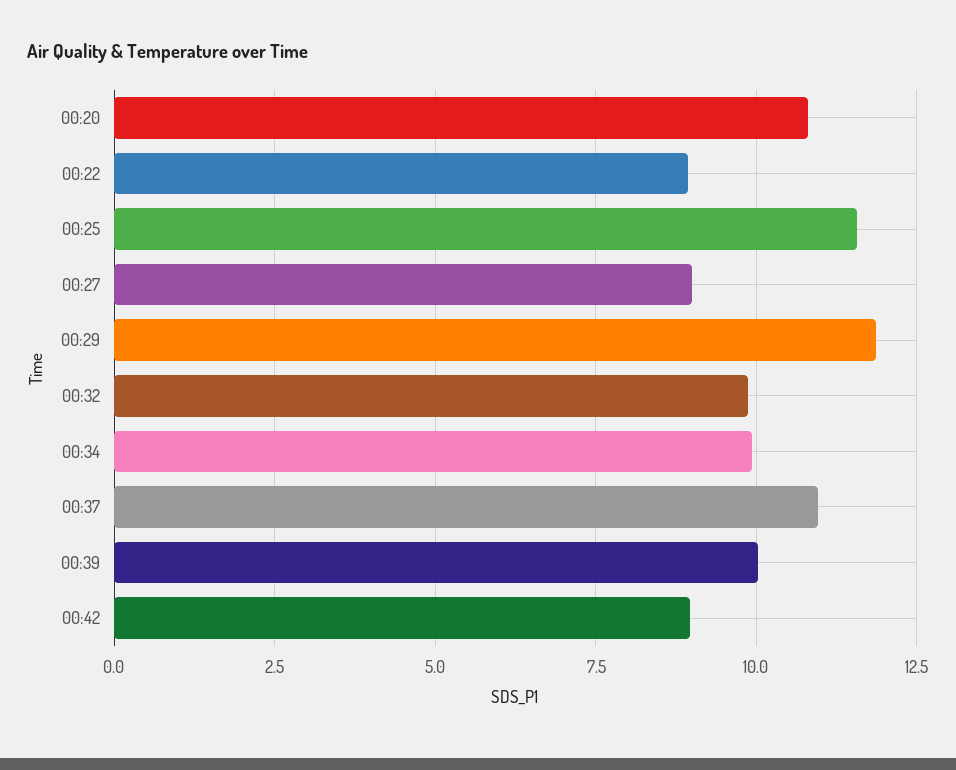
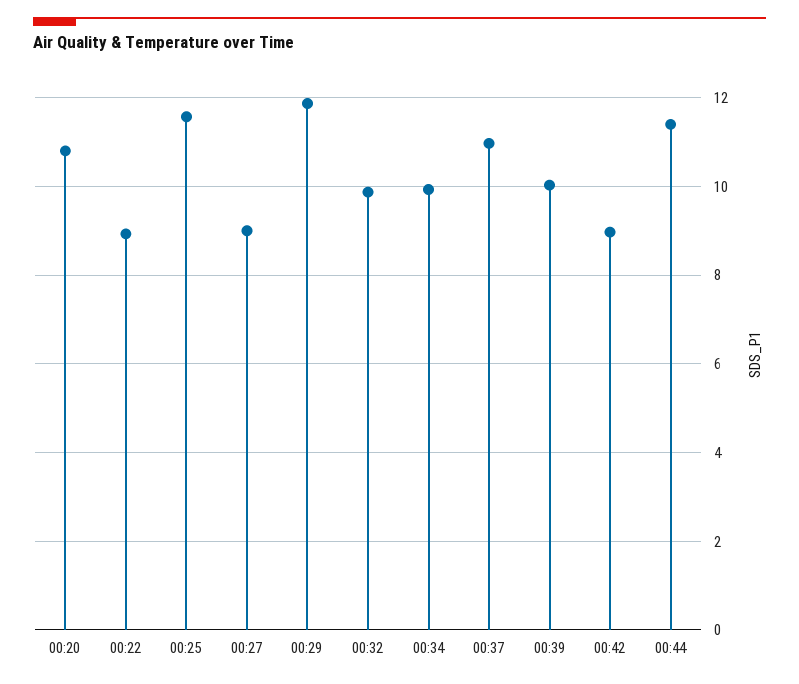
00:44: none -> 11.4

